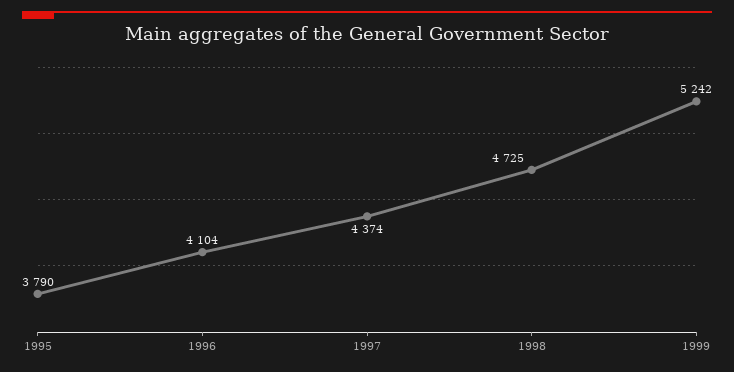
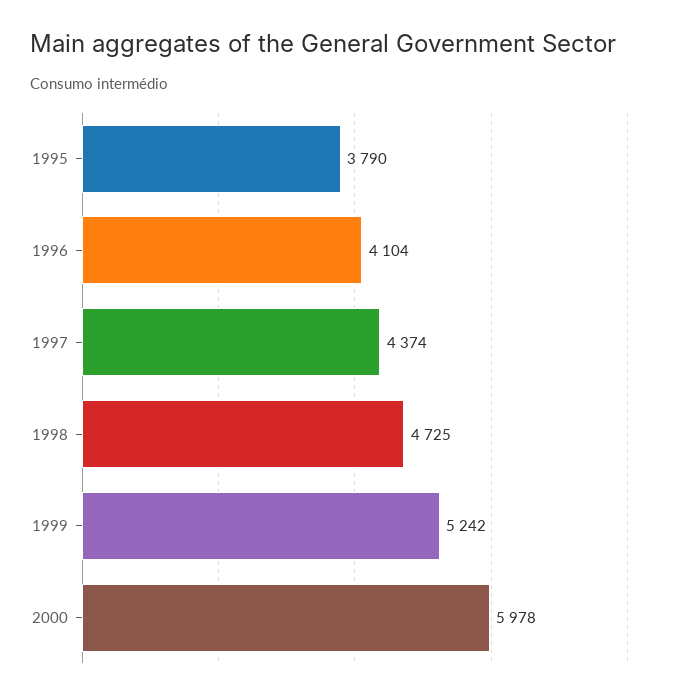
2000: none -> 5978

